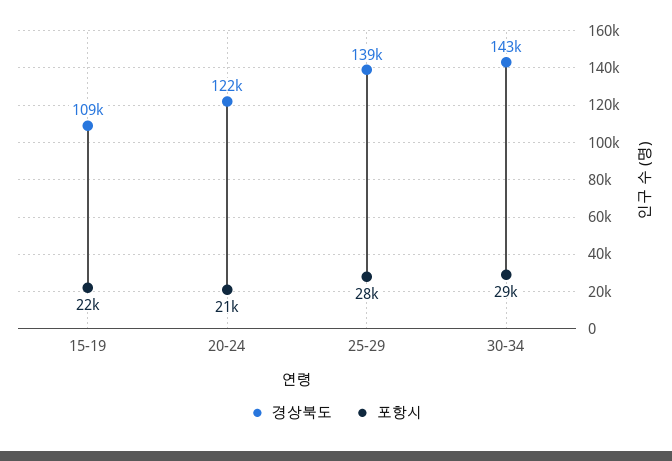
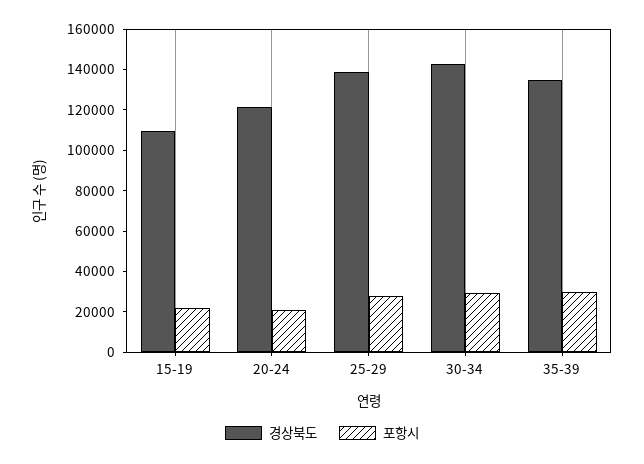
경상북도, 35-39: none -> 135000
포항시, 35-39: none -> 30000

